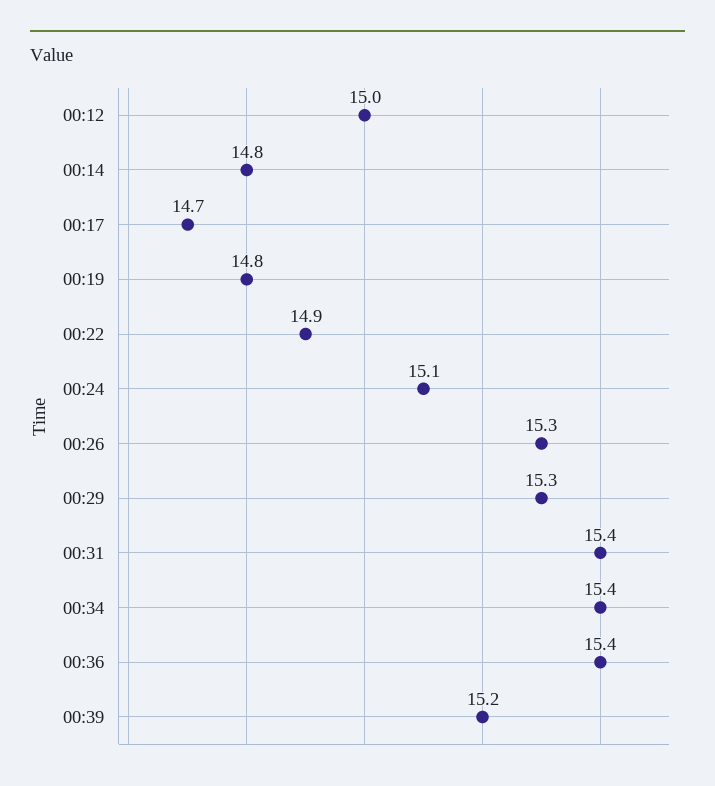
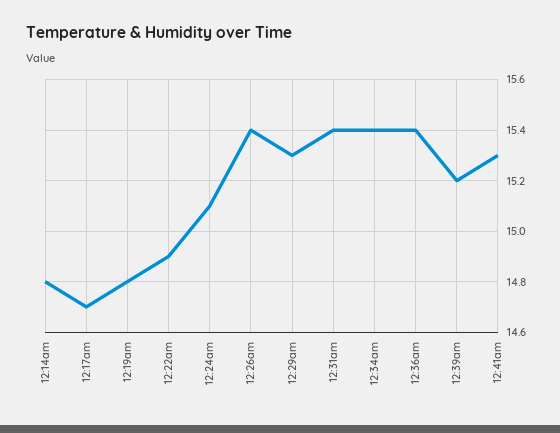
00:12: 15 -> none
00:26: 15.3 -> 15.4
12:41am: none -> 15.3

